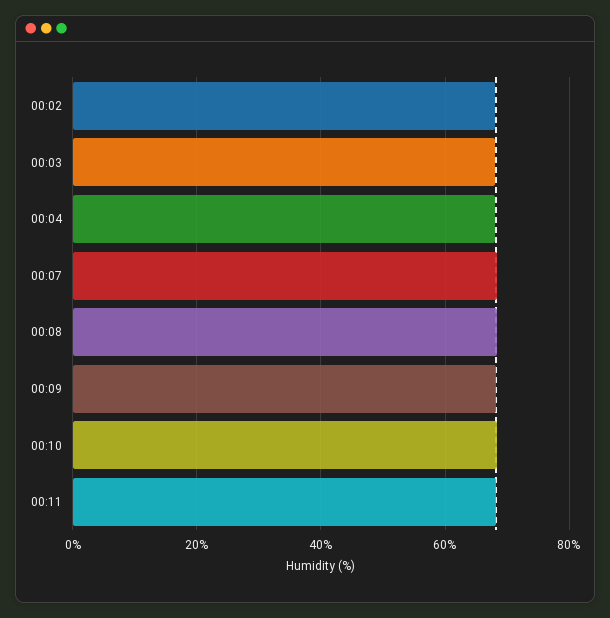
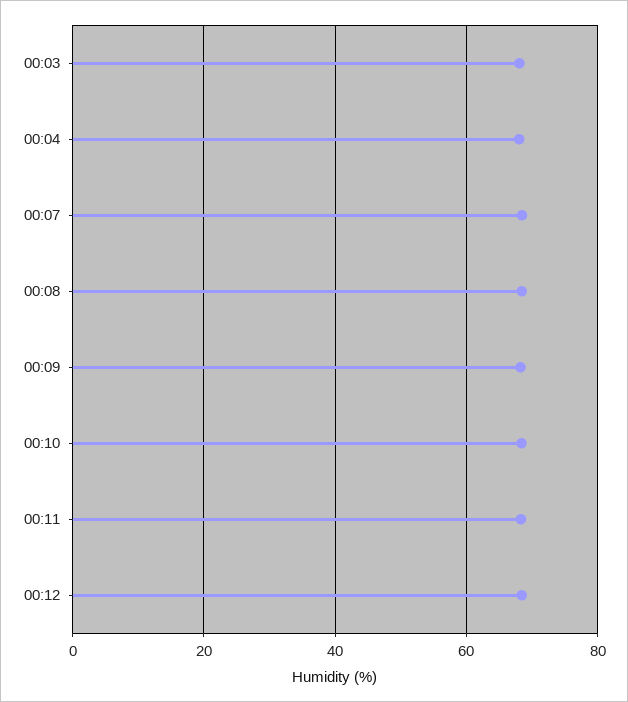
00:02: 68 -> none
00:12: none -> 68

